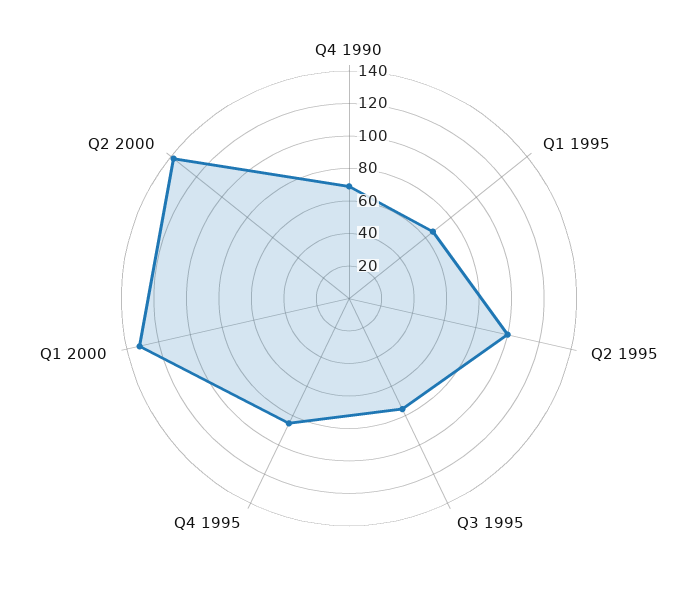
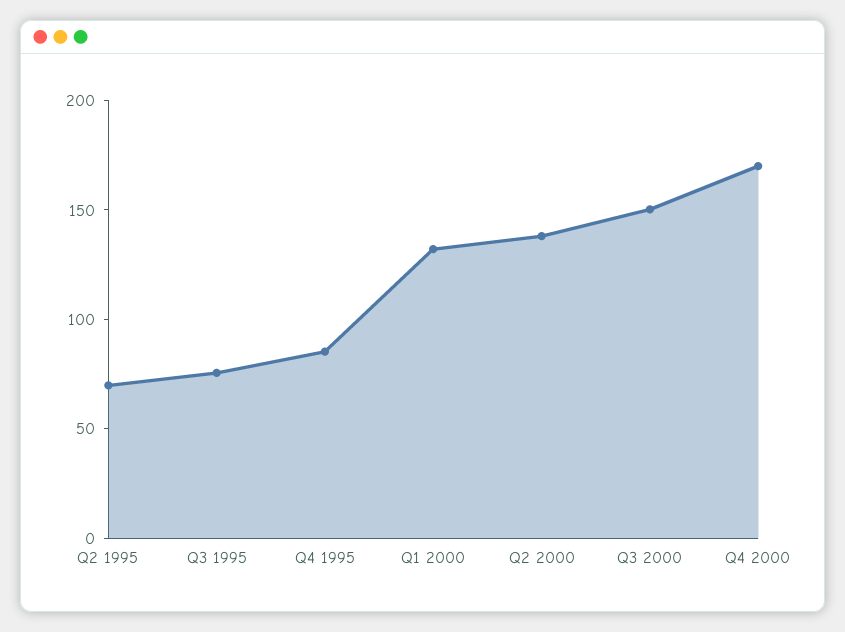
Q4 1990: 70 -> none
Q1 1995: 65 -> none
Q2 1995: 100 -> 70
Q3 2000: none -> 150
Q4 2000: none -> 170

